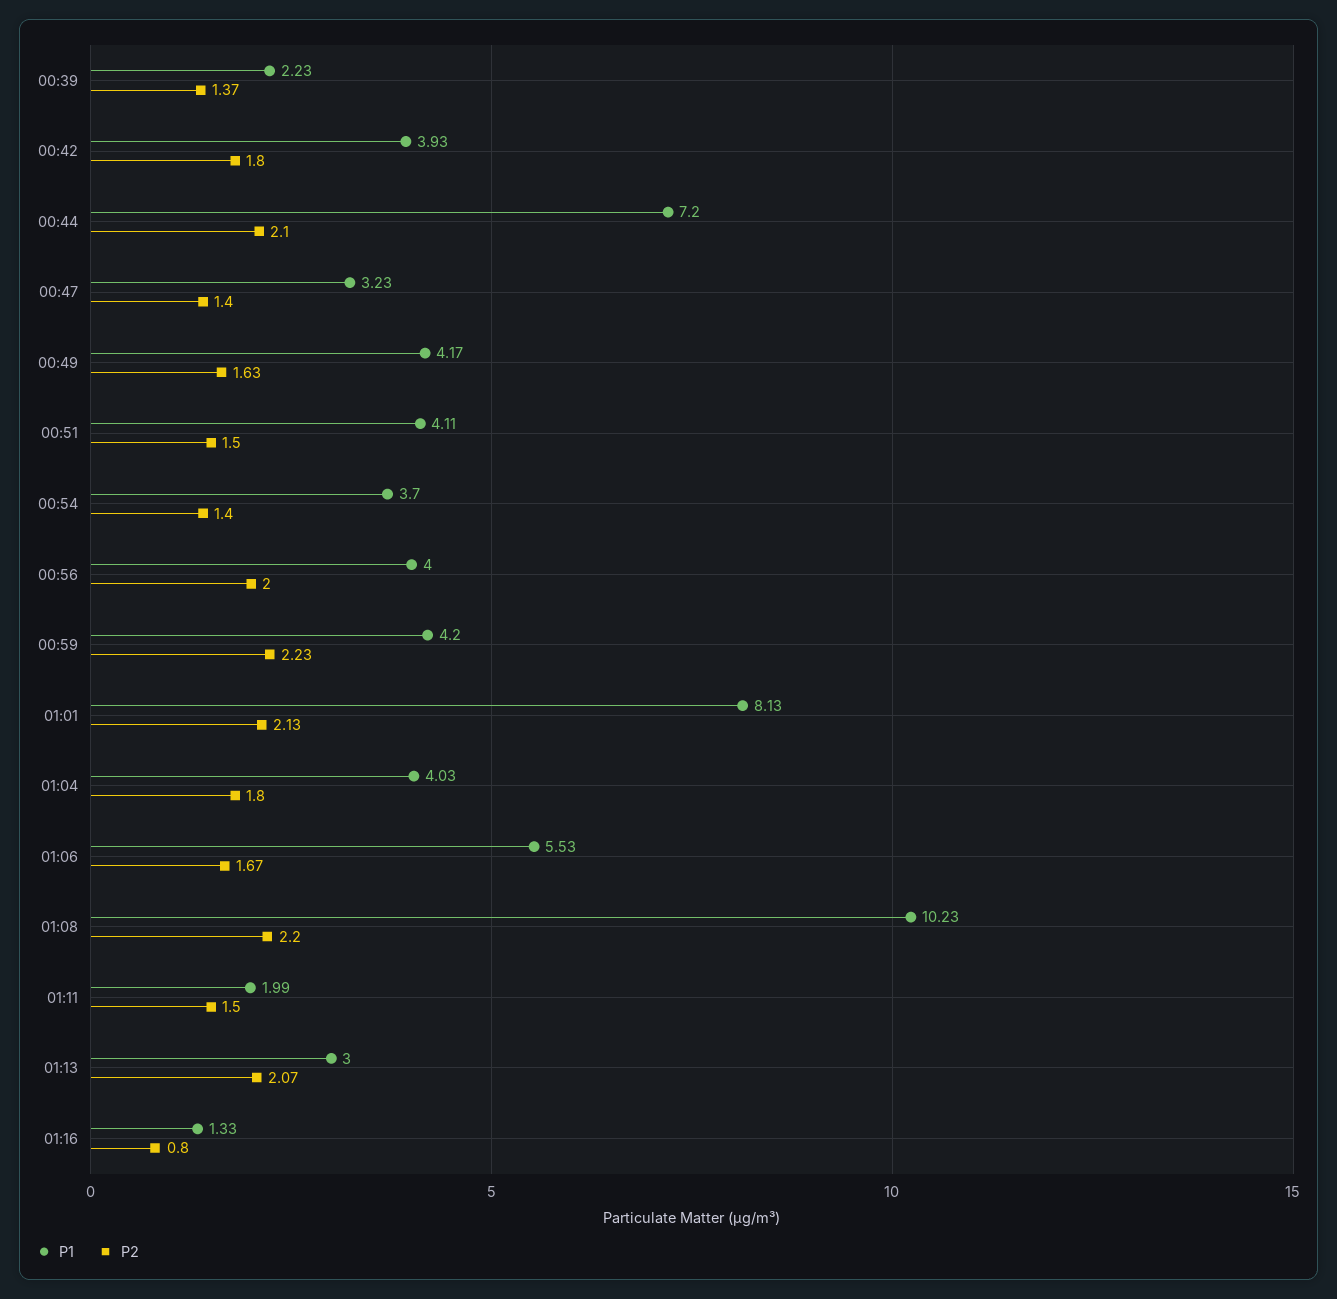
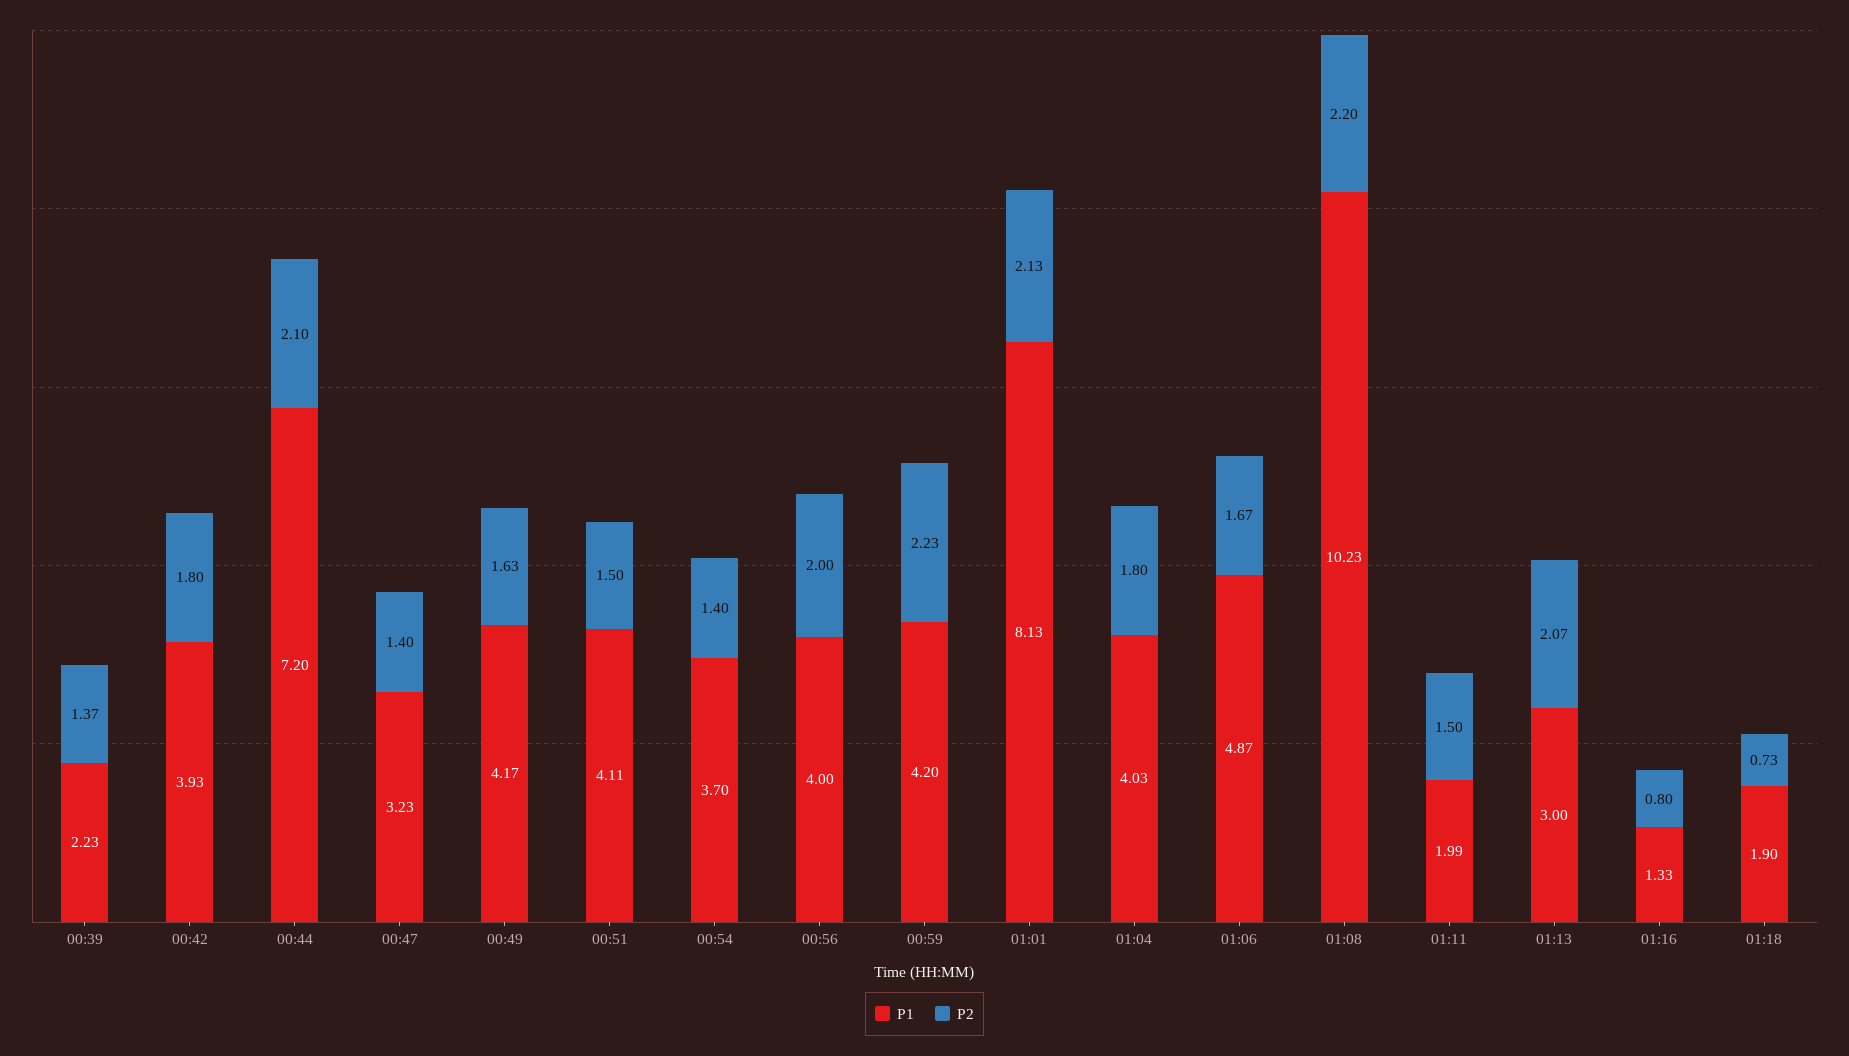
P1, 01:06: 5.53 -> 4.87
P1, 01:18: none -> 1.9
P2, 01:18: none -> 0.73

